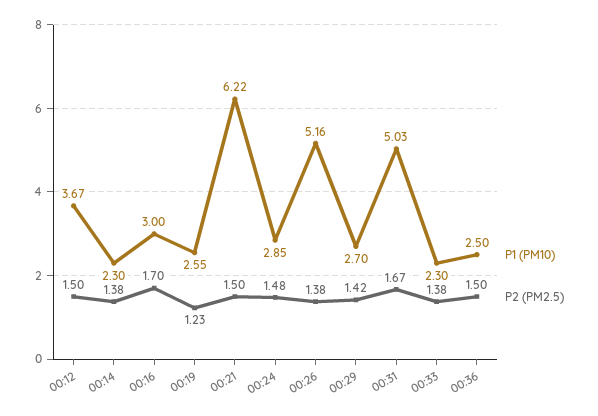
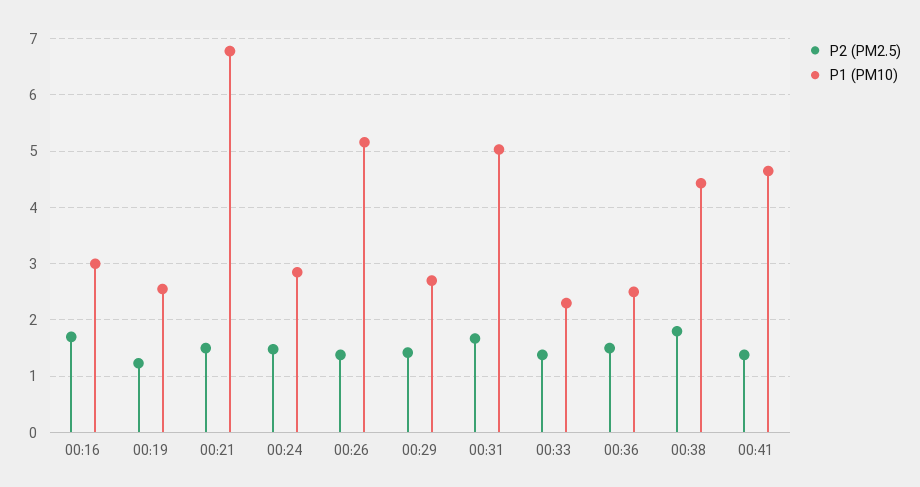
P1 (PM10), 00:12: 3.67 -> none
P2 (PM2.5), 00:12: 1.5 -> none
P1 (PM10), 00:14: 2.3 -> none
P2 (PM2.5), 00:14: 1.38 -> none
P1 (PM10), 00:21: 6.22 -> 6.8
P2 (PM2.5), 00:38: none -> 1.8
P1 (PM10), 00:38: none -> 4.4
P2 (PM2.5), 00:41: none -> 1.4
P1 (PM10), 00:41: none -> 4.6

